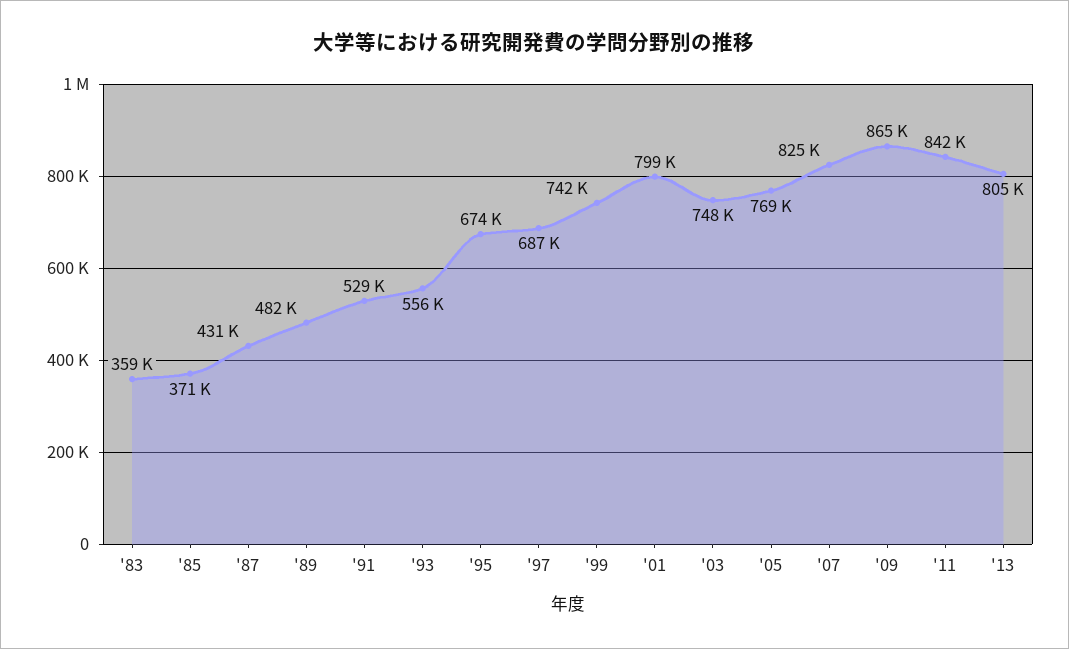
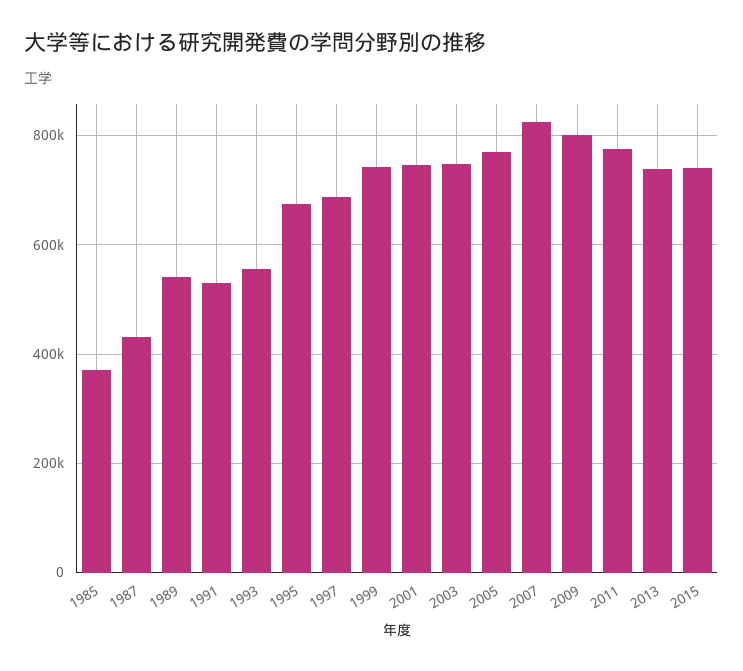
'83: 359000 -> none
'89: 482000 -> 540000
'01: 799000 -> 740000
'09: 865000 -> 800000
'11: 842000 -> 780000
'13: 805000 -> 740000
2015: none -> 740000

